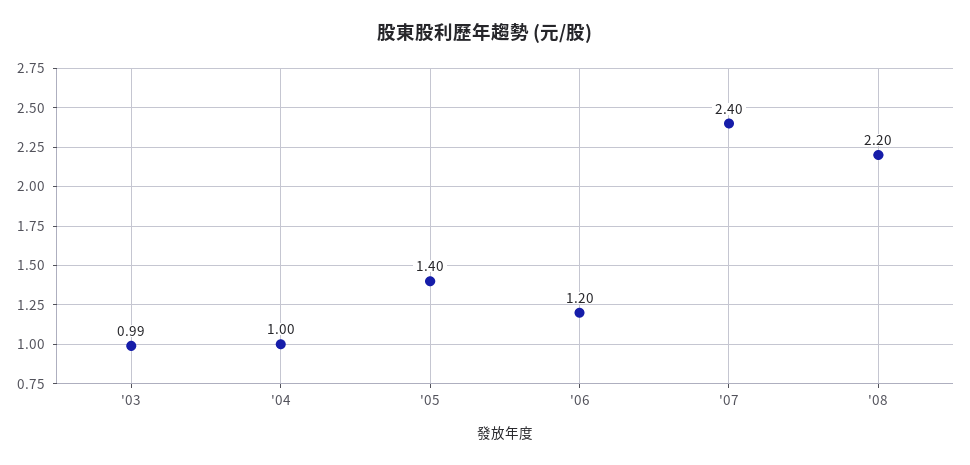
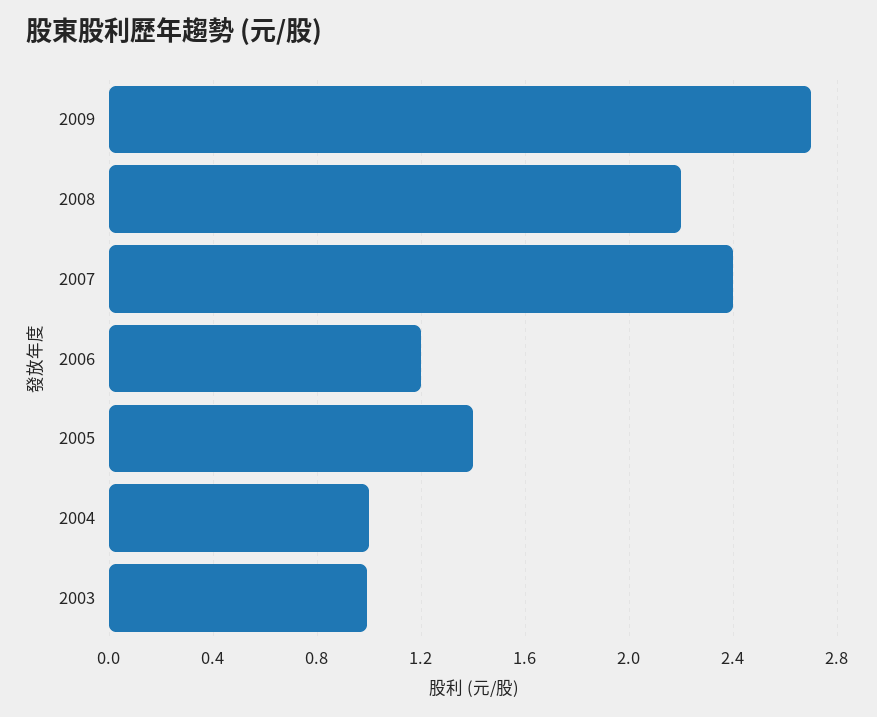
2009: none -> 2.7

